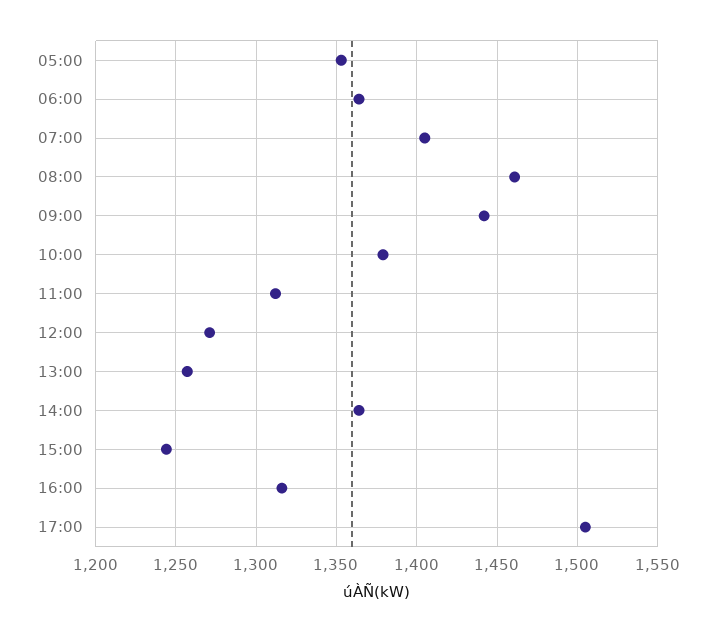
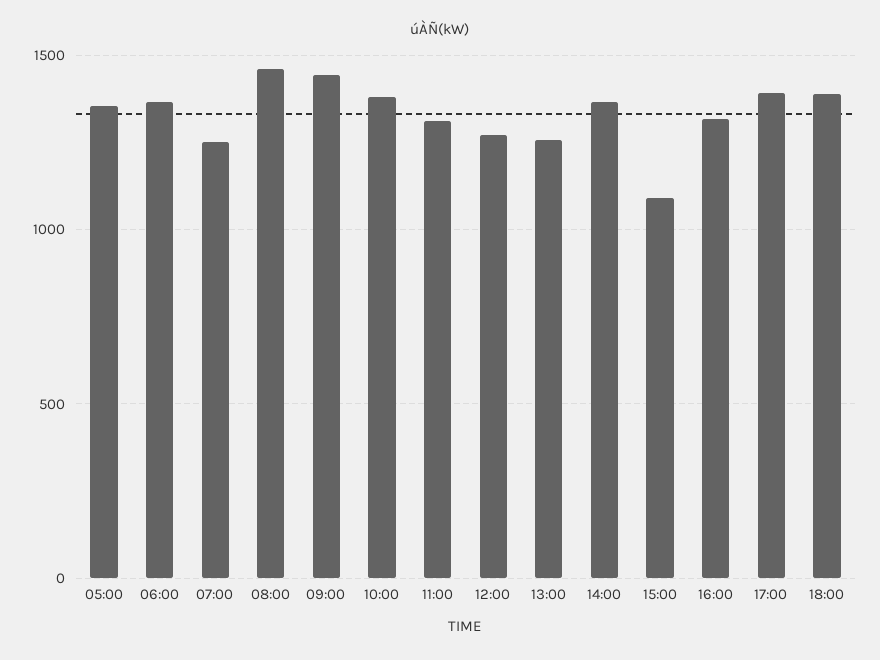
07:00: 1405 -> 1250
15:00: 1245 -> 1100
17:00: 1505 -> 1400
18:00: none -> 1400

